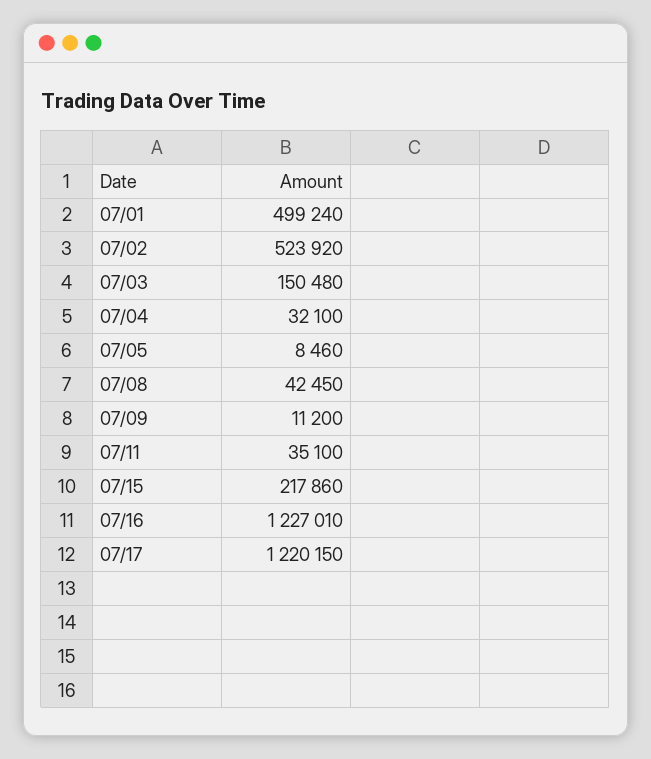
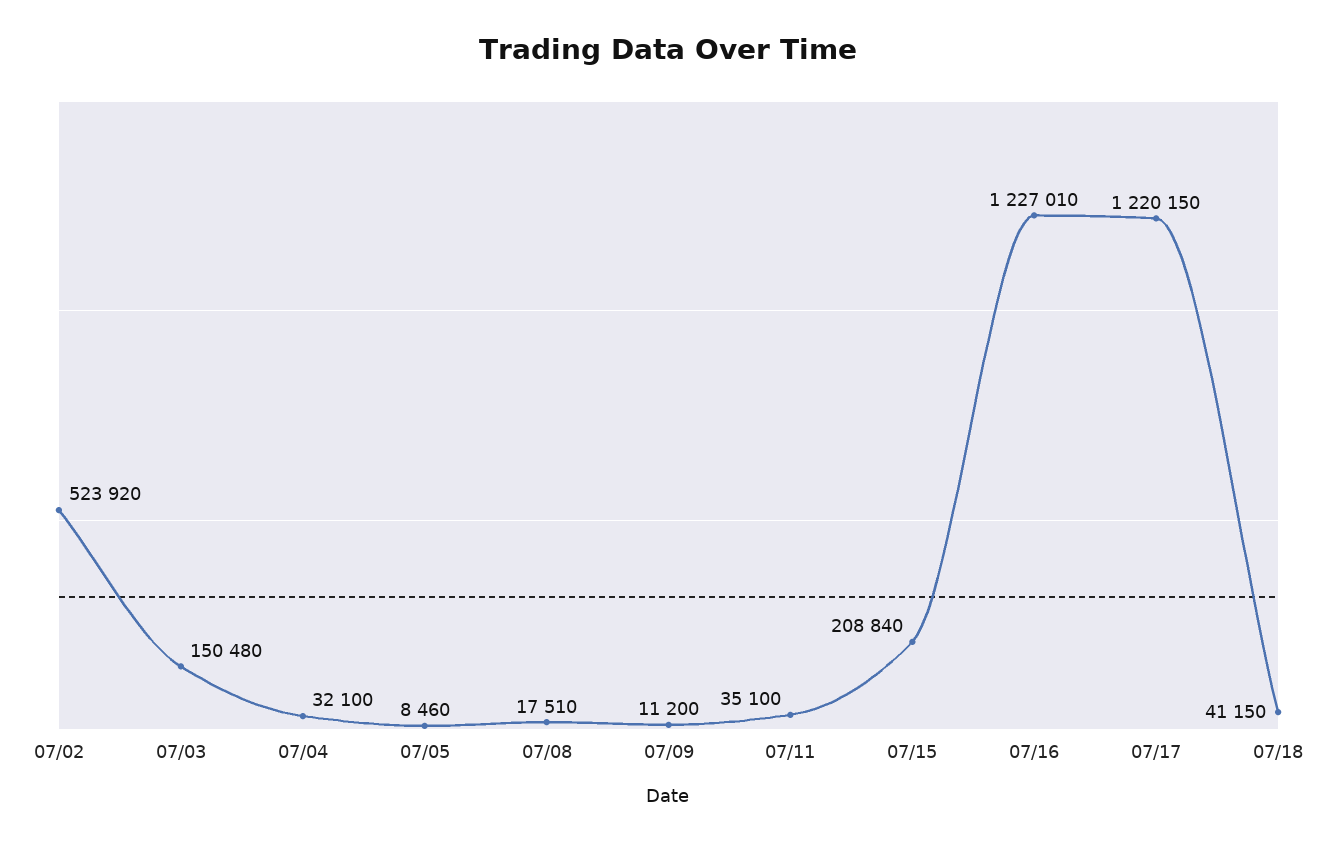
07/01: 499240 -> none
07/08: 42450 -> 17510
07/15: 217860 -> 208840
07/18: none -> 41150

